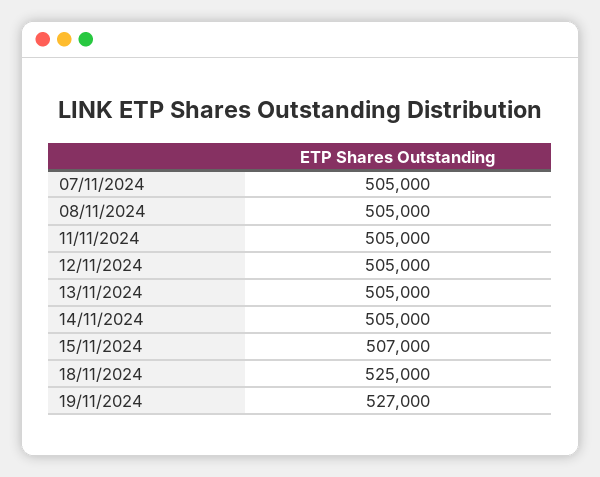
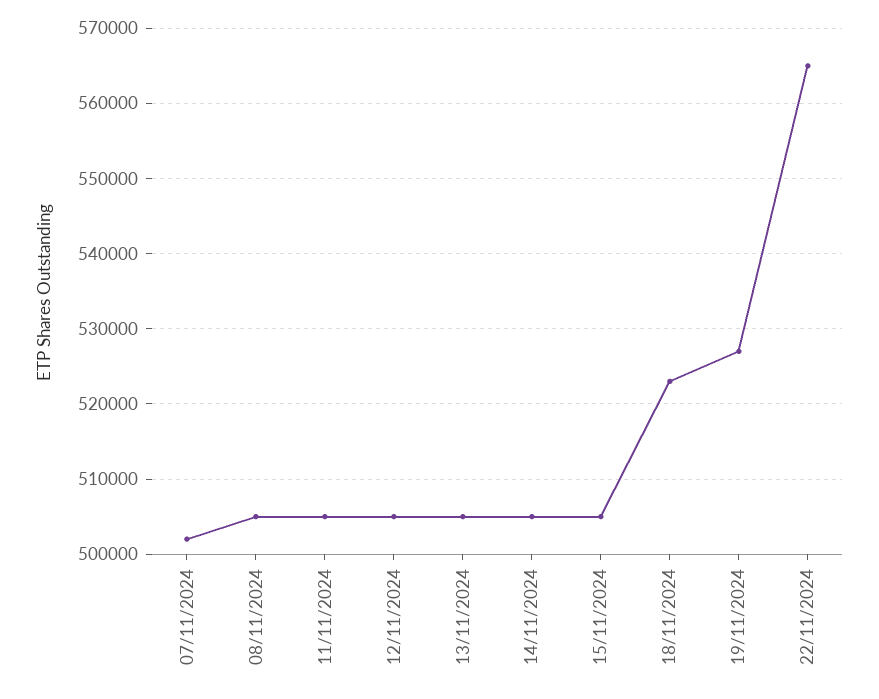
07/11/2024: 505000 -> 502000
15/11/2024: 507000 -> 505000
18/11/2024: 525000 -> 523000
22/11/2024: none -> 565000

